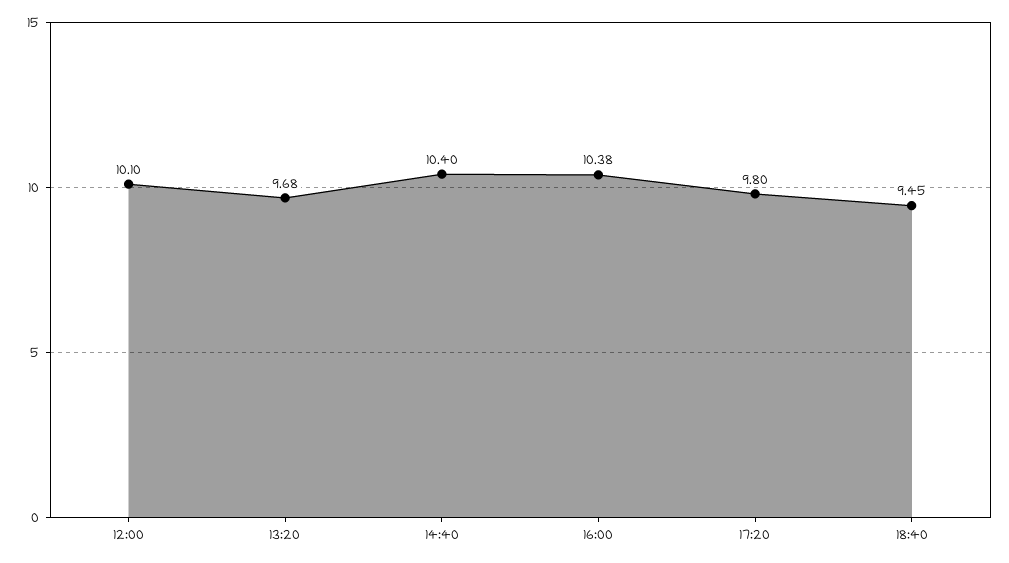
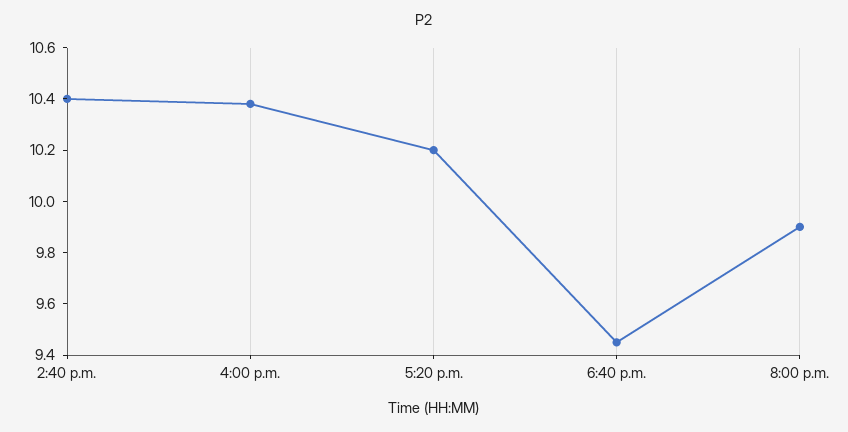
12:00: 10.1 -> none
13:20: 9.68 -> none
17:20: 9.8 -> 10.2
8:00 p.m.: none -> 9.9

